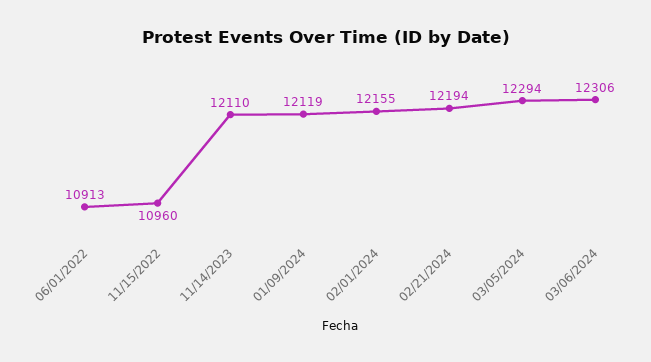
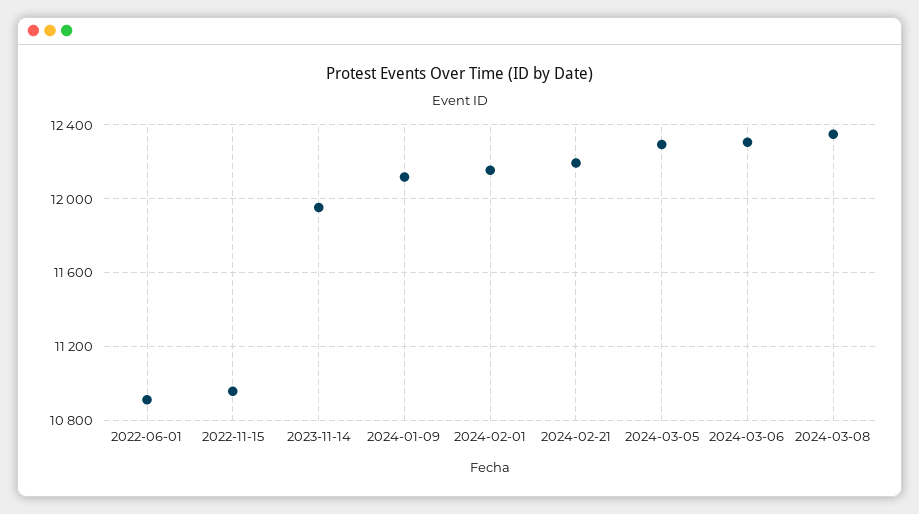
11/14/2023: 12110 -> 11950
2024-03-08: none -> 12350

